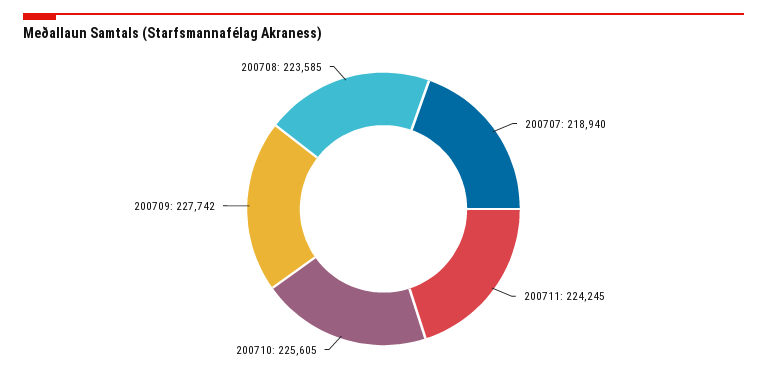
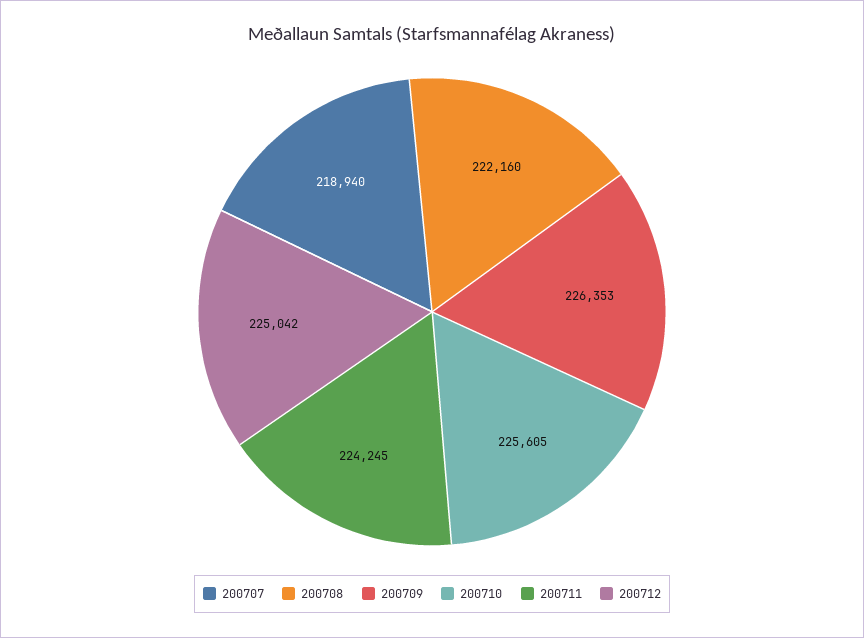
200709: 227742 -> 226353
200708: 223585 -> 222160
200712: none -> 225042

